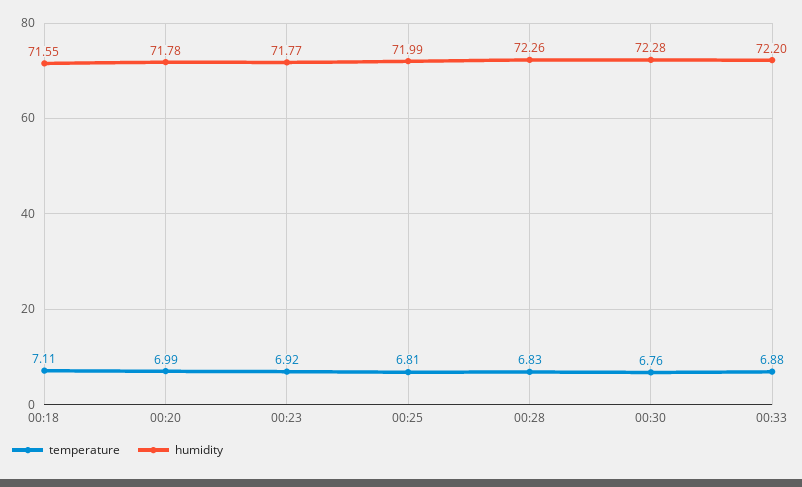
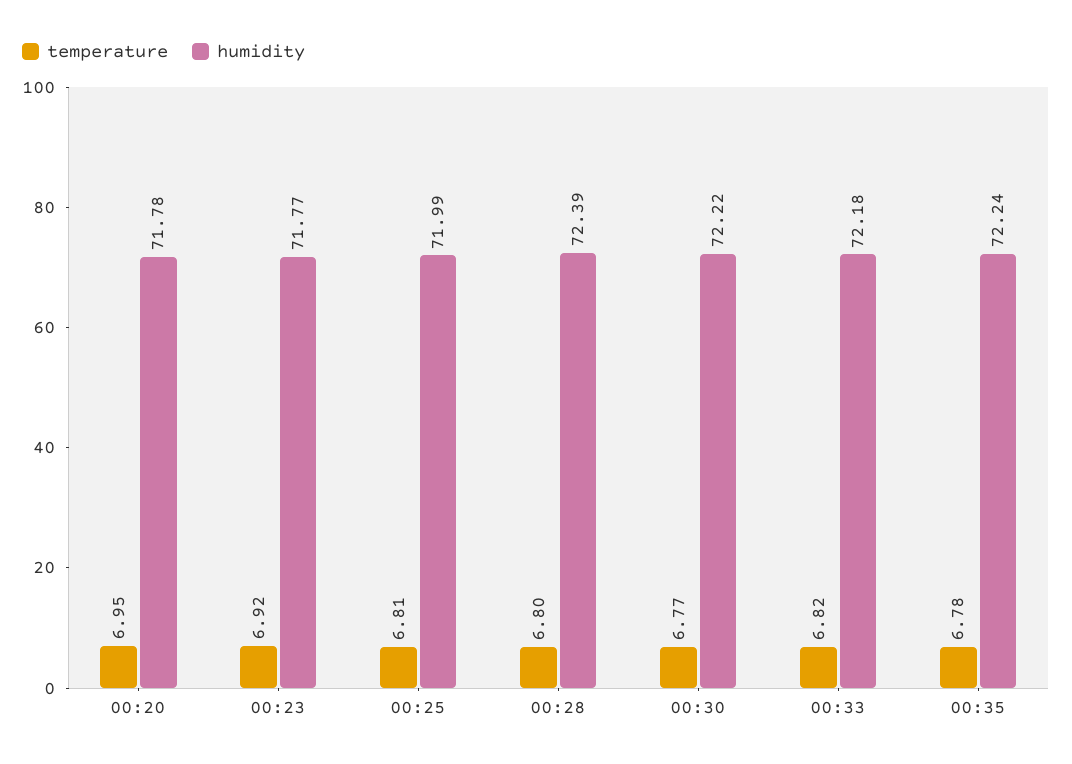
temperature, 00:18: 7.11 -> none
humidity, 00:18: 71.55 -> none
temperature, 00:20: 6.99 -> 6.95
temperature, 00:28: 6.83 -> 6.8
humidity, 00:28: 72.26 -> 72.39
temperature, 00:30: 6.76 -> 6.77
humidity, 00:30: 72.28 -> 72.22
temperature, 00:33: 6.88 -> 6.82
humidity, 00:33: 72.2 -> 72.18
temperature, 00:35: none -> 6.78
humidity, 00:35: none -> 72.24

